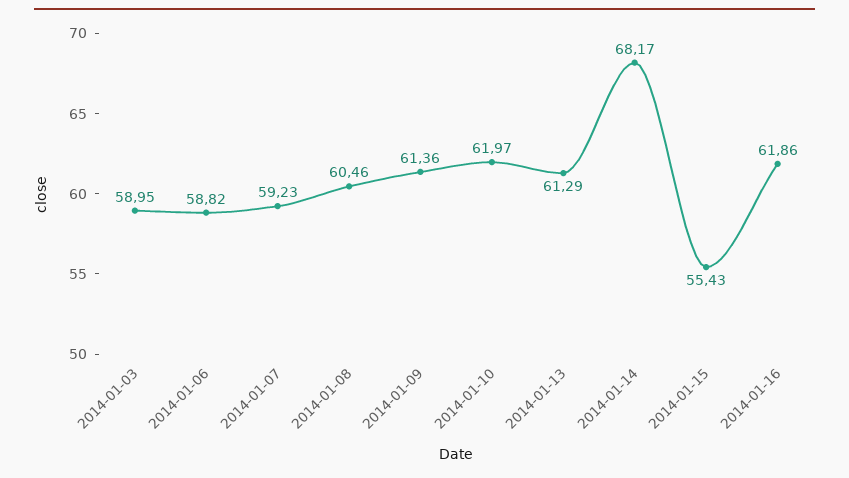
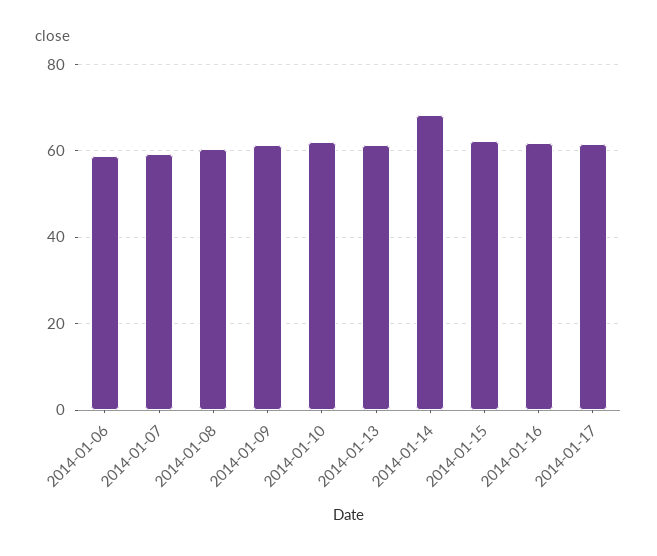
2014-01-03: 58.95 -> none
2014-01-15: 55.43 -> 62
2014-01-17: none -> 62

